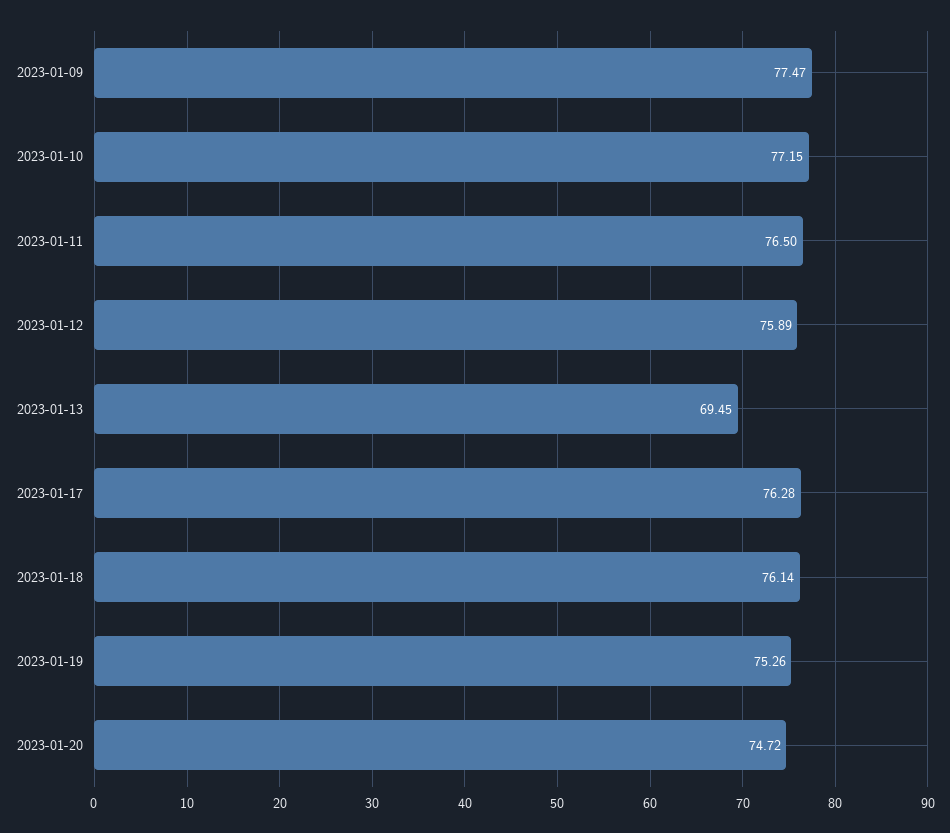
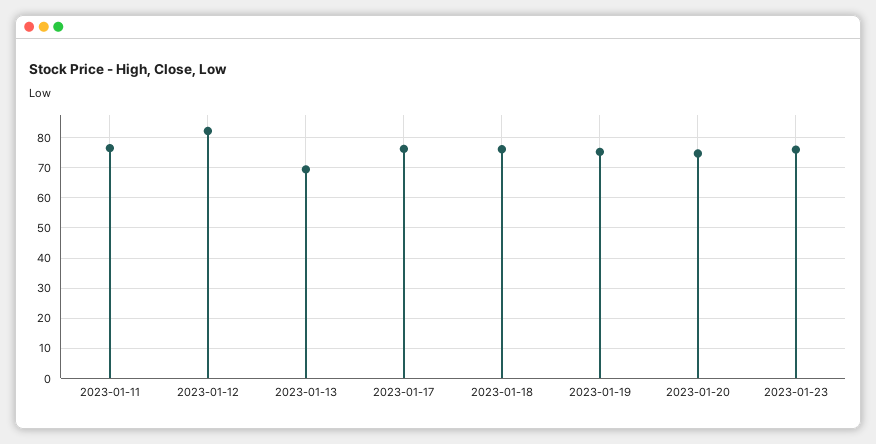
2023-01-09: 77.47 -> none
2023-01-10: 77.15 -> none
2023-01-12: 75.89 -> 82
2023-01-23: none -> 76

